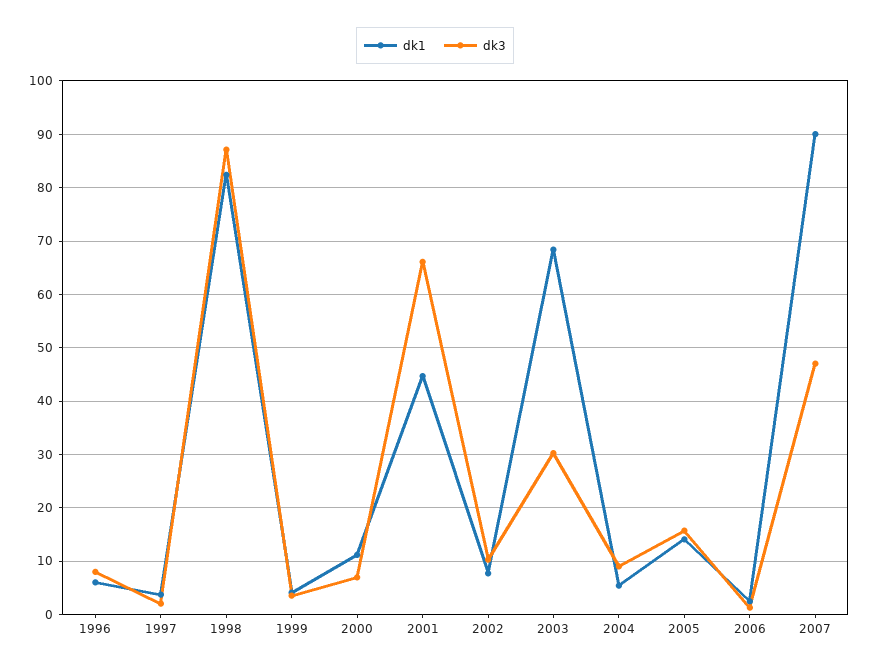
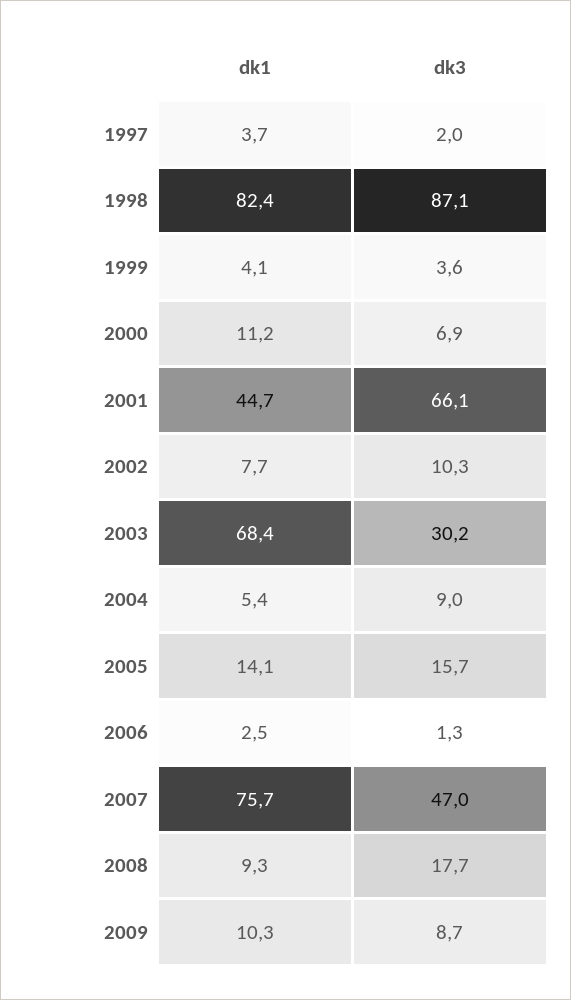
dk1, 1996: 6 -> none
dk3, 1996: 8 -> none
dk1, 2007: 90 -> 75.7
dk1, 2008: none -> 9.3
dk3, 2008: none -> 17.7
dk1, 2009: none -> 10.3
dk3, 2009: none -> 8.7

